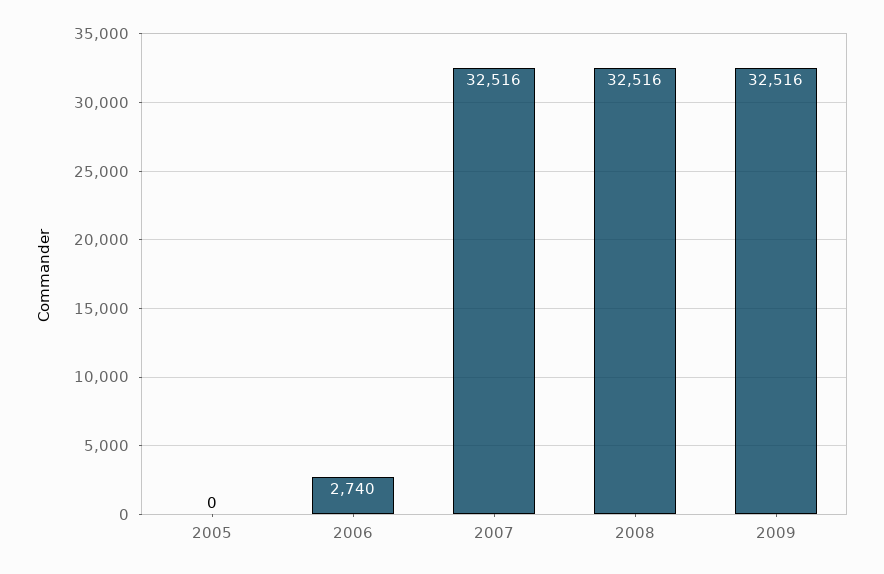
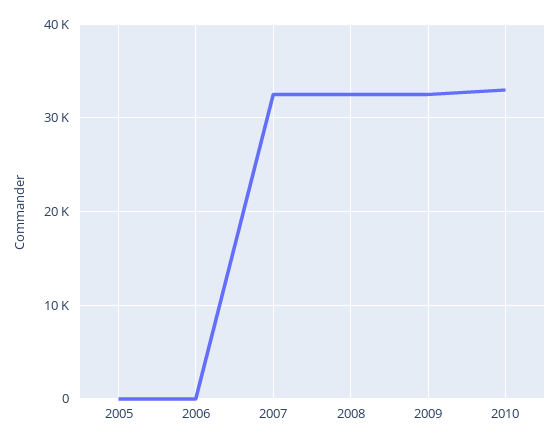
2006: 2740 -> 0
2010: none -> 33000

